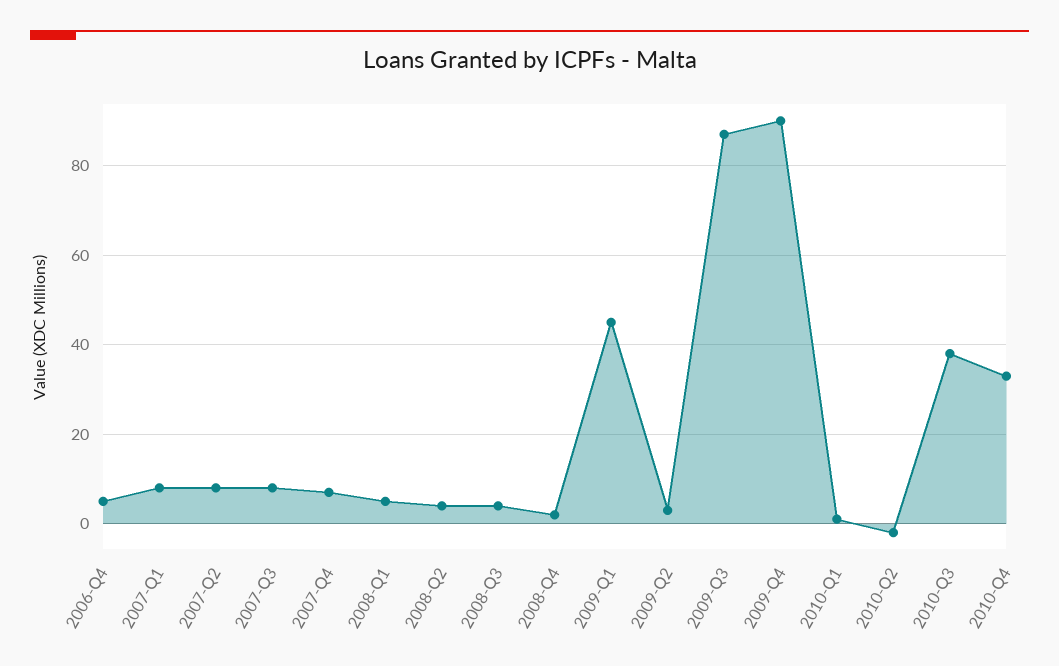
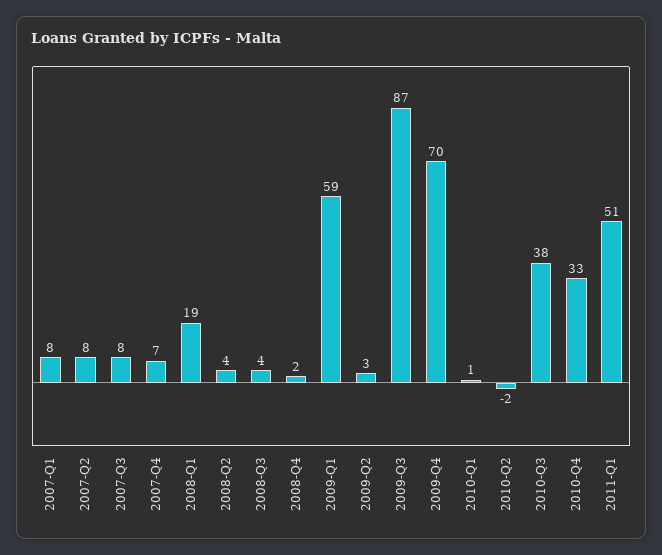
2006-Q4: 5 -> none
2008-Q1: 5 -> 19
2009-Q1: 45 -> 59
2009-Q4: 90 -> 70
2011-Q1: none -> 51

